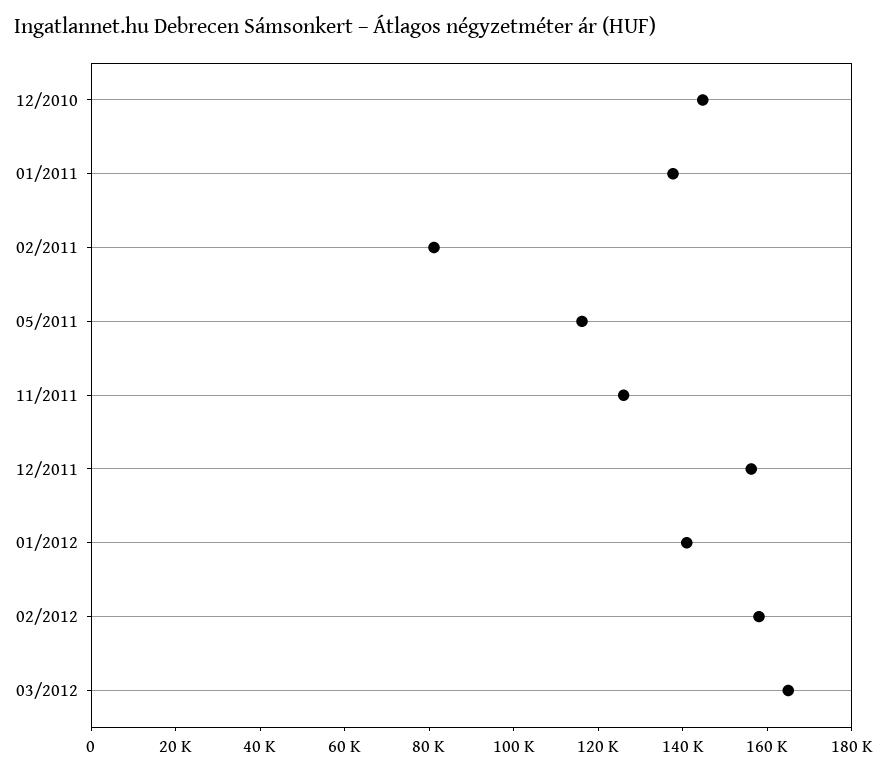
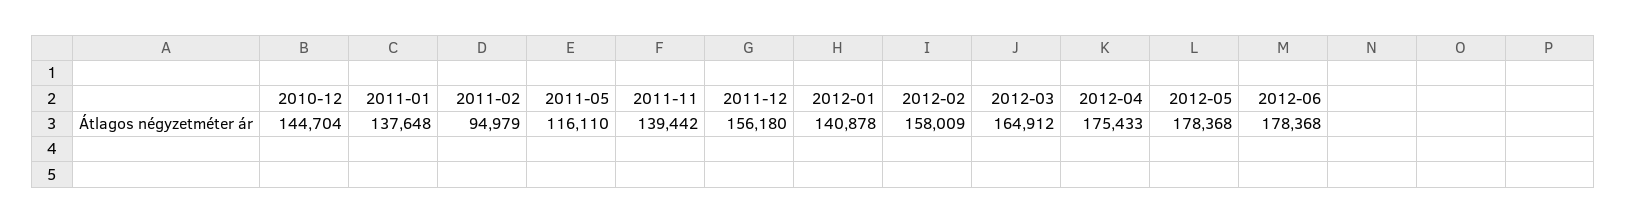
02/2011: 80000 -> 94979
11/2011: 125000 -> 139442
2012-04: none -> 175433
2012-05: none -> 178368
2012-06: none -> 178368

